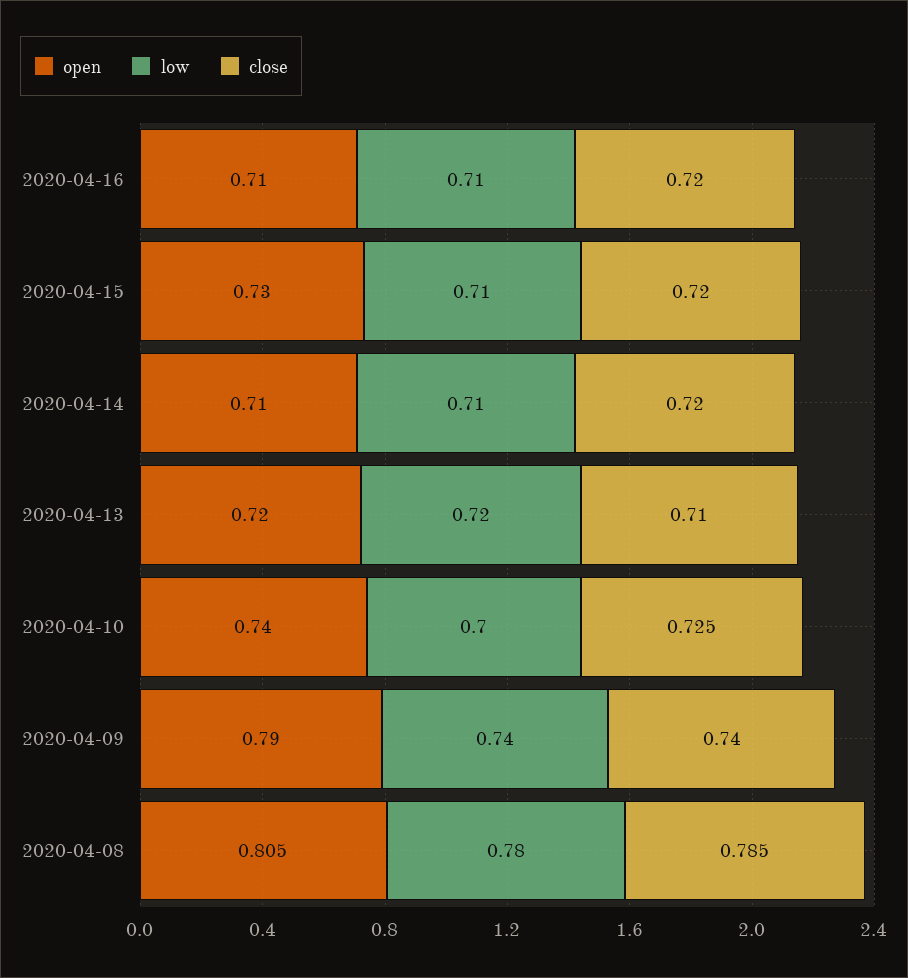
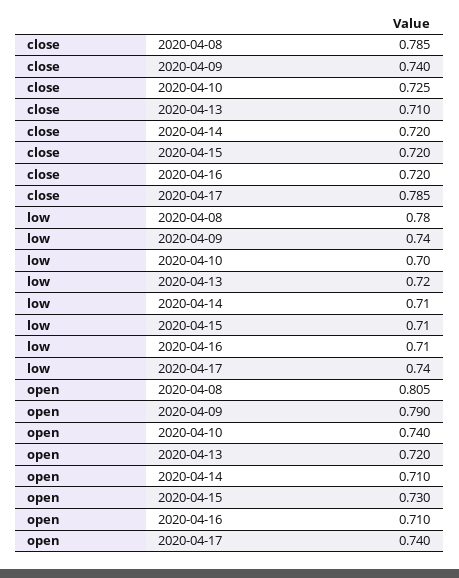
close, 2020-04-17: none -> 0.785
low, 2020-04-17: none -> 0.74
open, 2020-04-17: none -> 0.74

